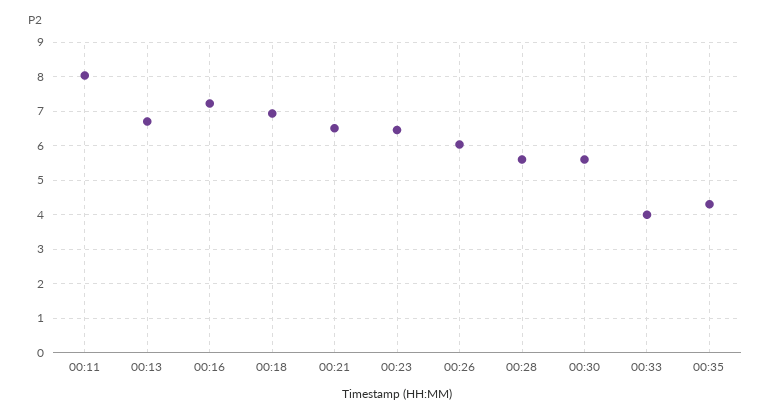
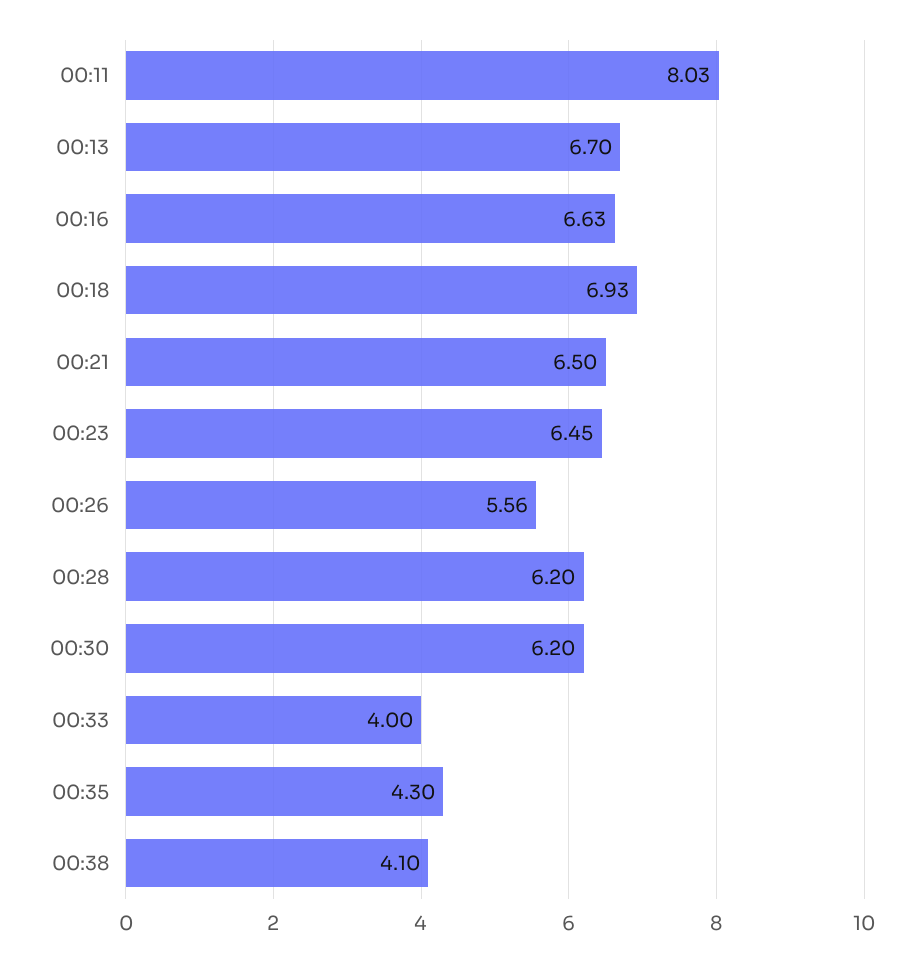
00:16: 7.2 -> 6.63
00:26: 6 -> 5.56
00:28: 5.6 -> 6.2
00:30: 5.6 -> 6.2
00:38: none -> 4.1

